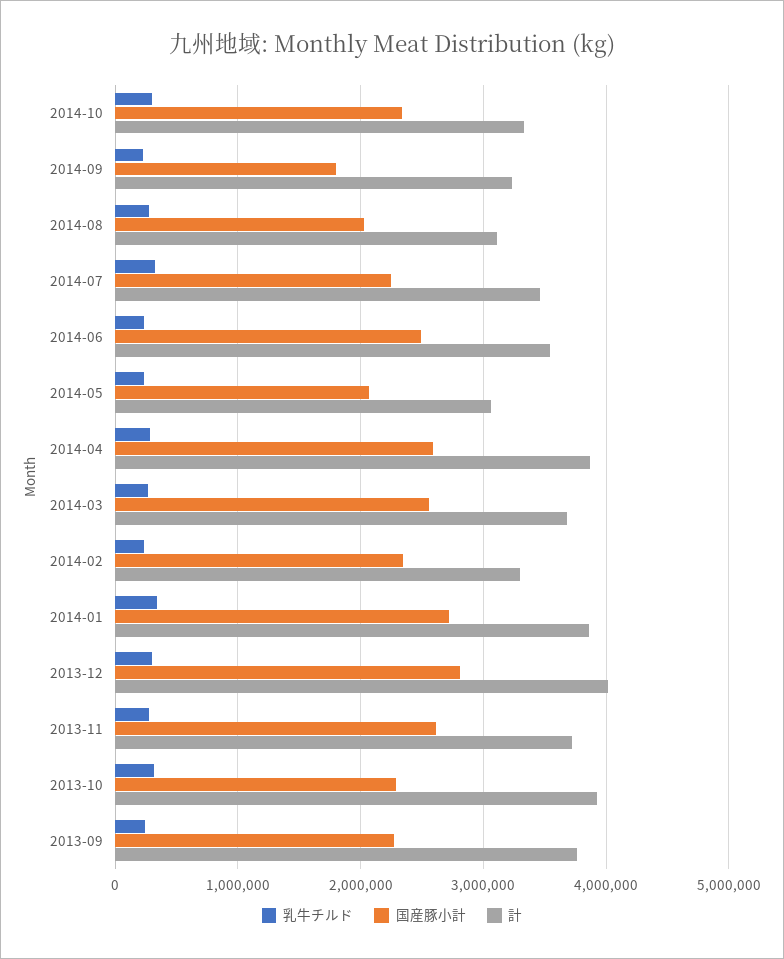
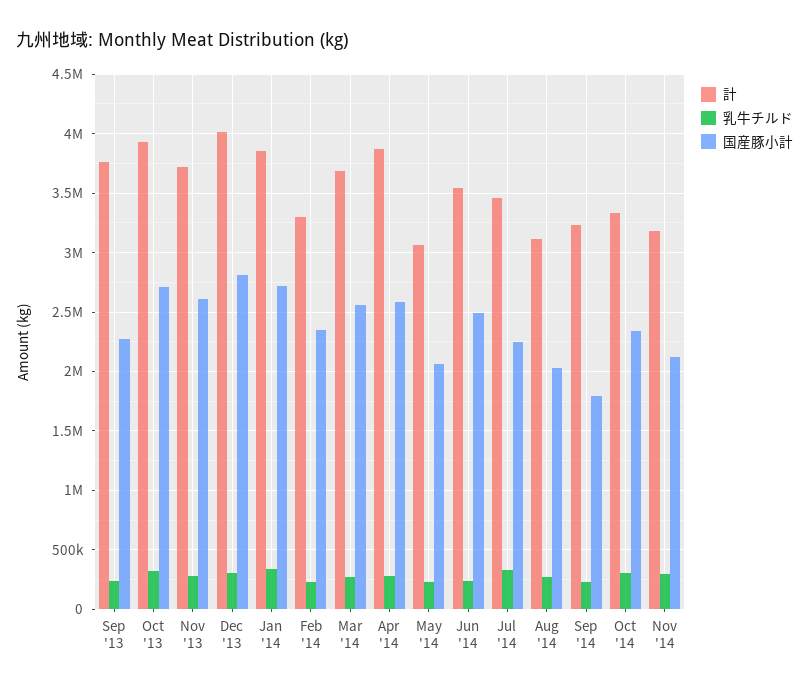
国産豚小計, 2013-10: 2300000 -> 2700000
計, Nov '14: none -> 3200000
乳牛チルド, Nov '14: none -> 300000
国産豚小計, Nov '14: none -> 2100000

